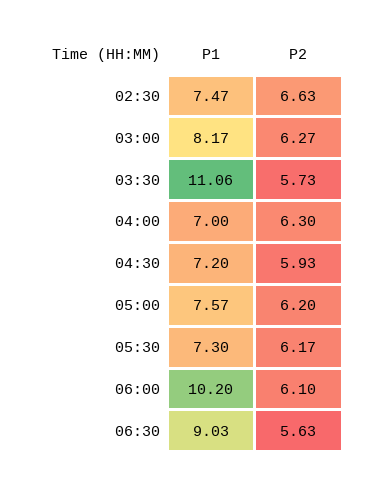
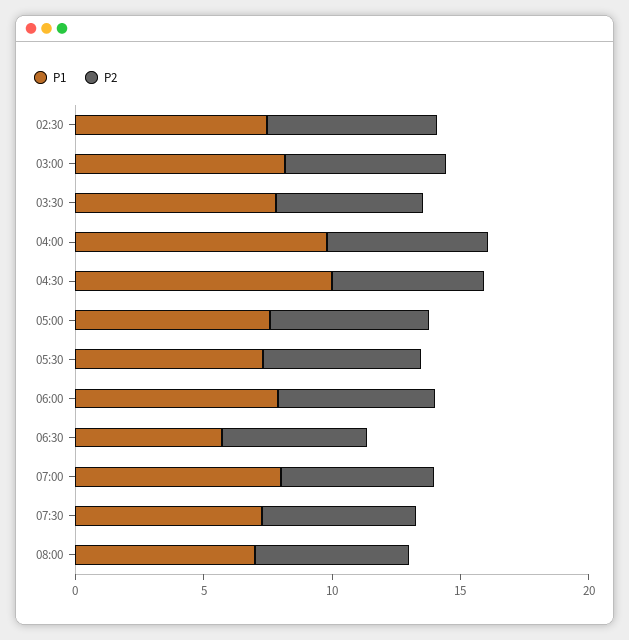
P1, 03:30: 11.06 -> 8
P1, 04:00: 7 -> 10
P1, 04:30: 7.2 -> 10
P1, 06:00: 10.2 -> 8
P1, 06:30: 9.03 -> 6
P1, 07:00: none -> 8
P2, 07:00: none -> 6
P1, 07:30: none -> 7
P2, 07:30: none -> 6
P1, 08:00: none -> 7
P2, 08:00: none -> 6

